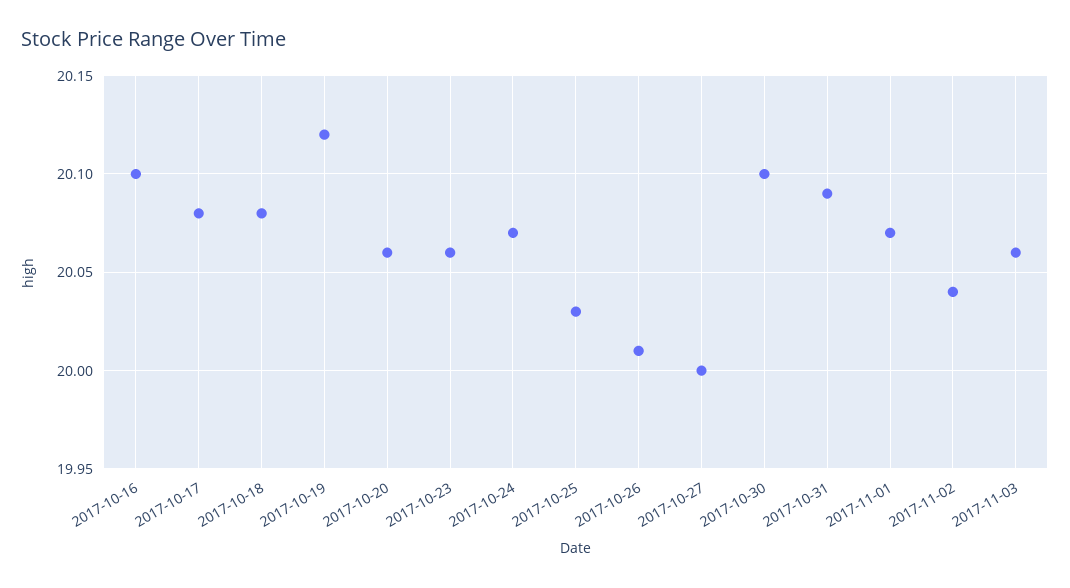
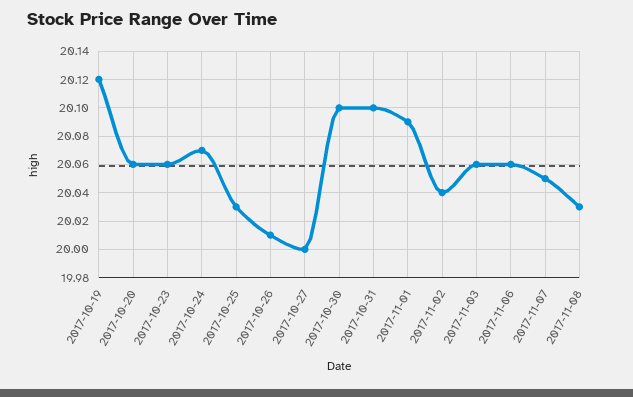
2017-10-16: 20.1 -> none
2017-10-17: 20.08 -> none
2017-10-18: 20.08 -> none
2017-10-31: 20.09 -> 20.1
2017-11-01: 20.07 -> 20.09
2017-11-06: none -> 20.06
2017-11-07: none -> 20.05
2017-11-08: none -> 20.03

